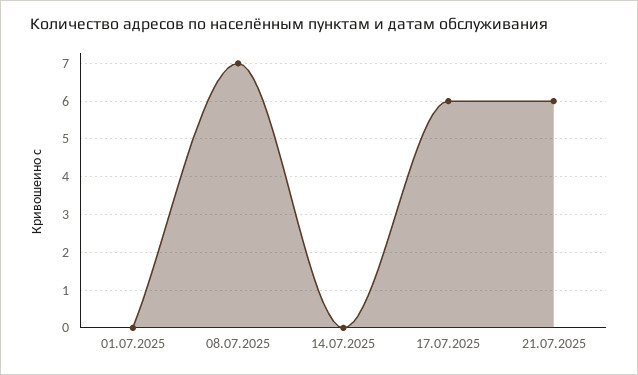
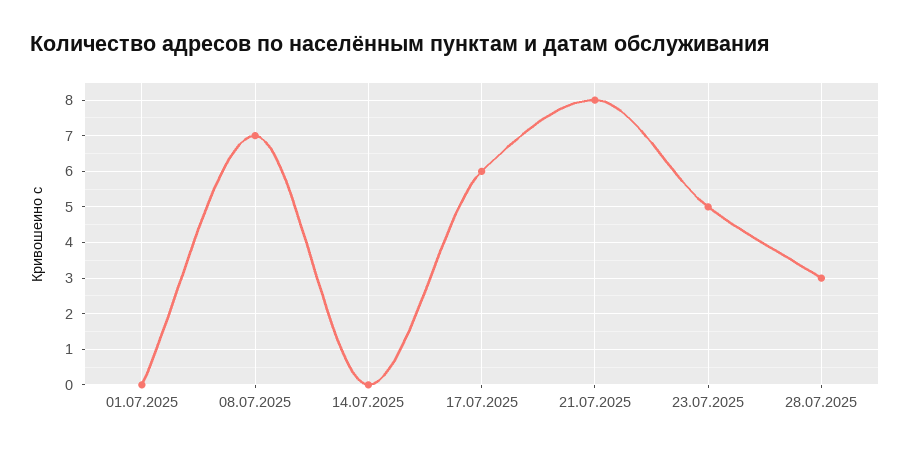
21.07.2025: 6 -> 8
23.07.2025: none -> 5
28.07.2025: none -> 3

